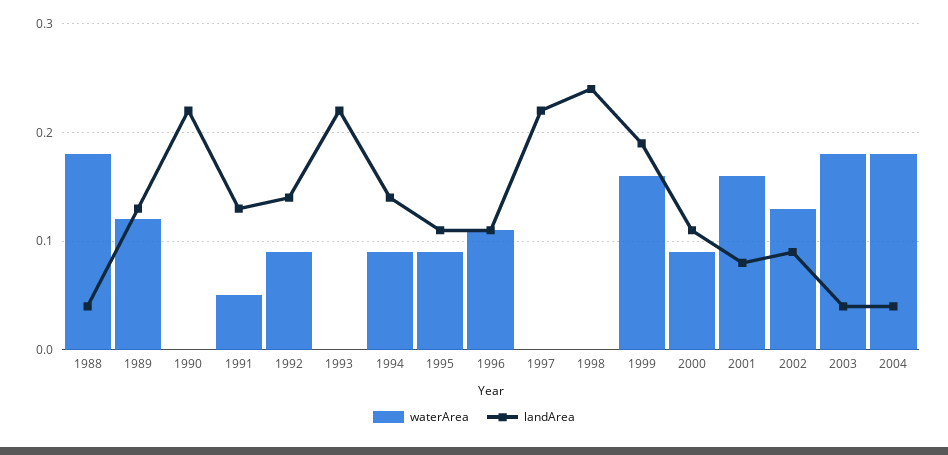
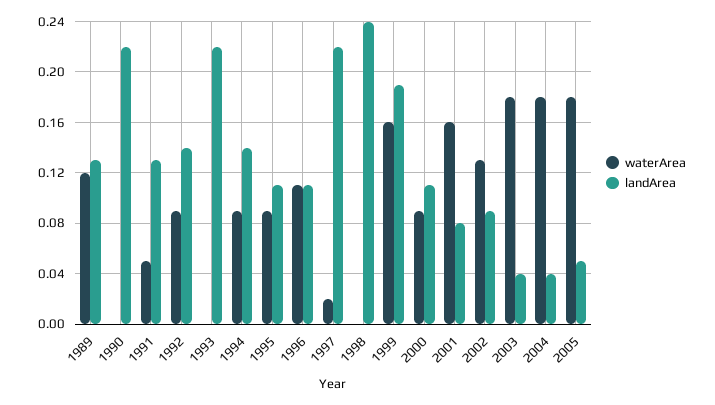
waterArea, 1988: 0.18 -> none
landArea, 1988: 0.04 -> none
waterArea, 1997: 0 -> 0.02
waterArea, 2005: none -> 0.18
landArea, 2005: none -> 0.05

